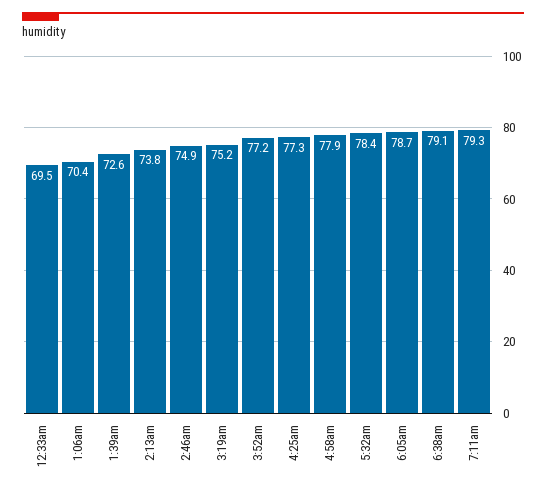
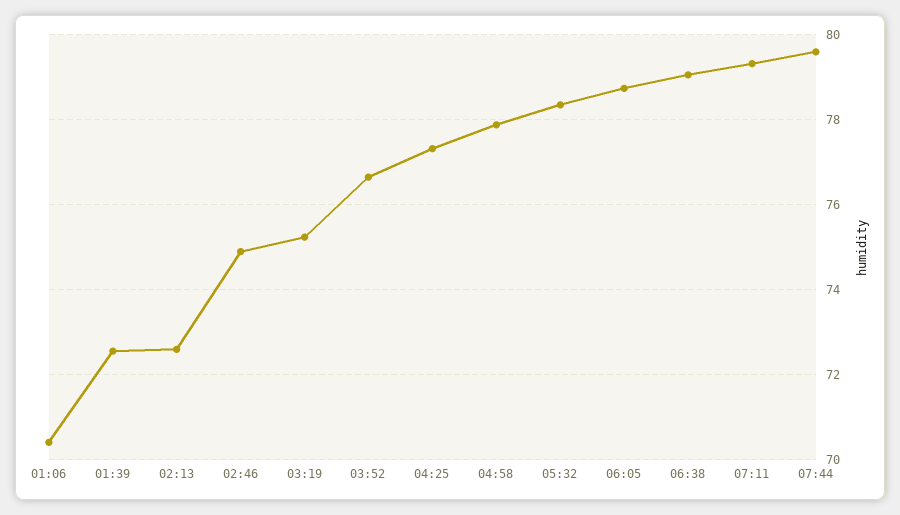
12:33am: 69.5 -> none
2:13am: 73.8 -> 72.6
3:52am: 77.2 -> 76.6
07:44: none -> 79.6

